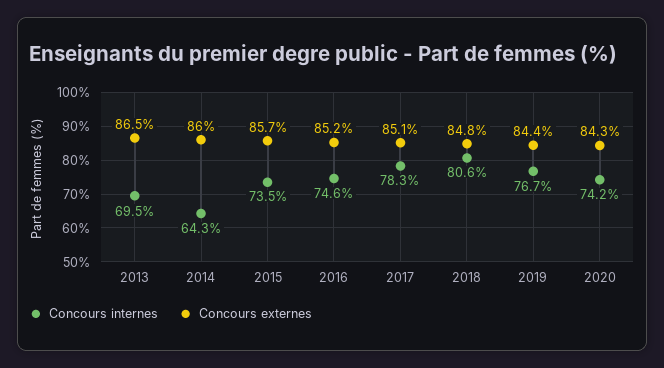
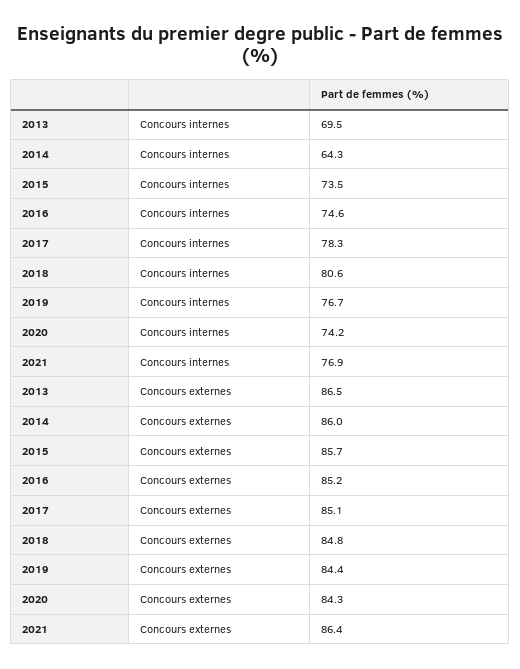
Concours internes, 2021: none -> 76.9
Concours externes, 2021: none -> 86.4

